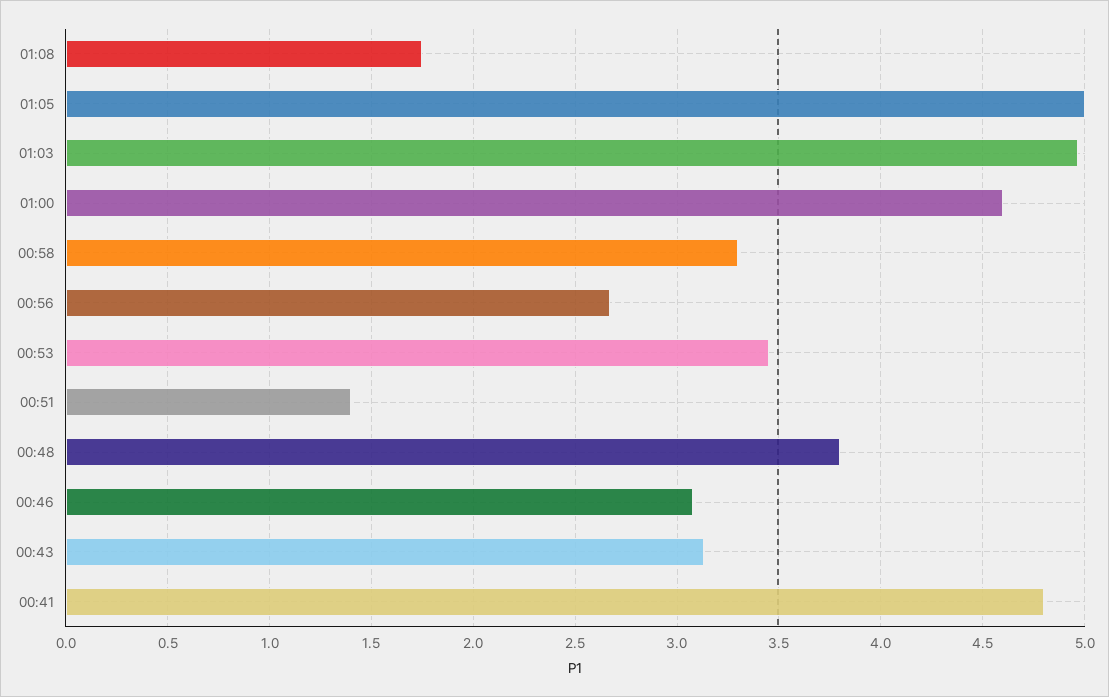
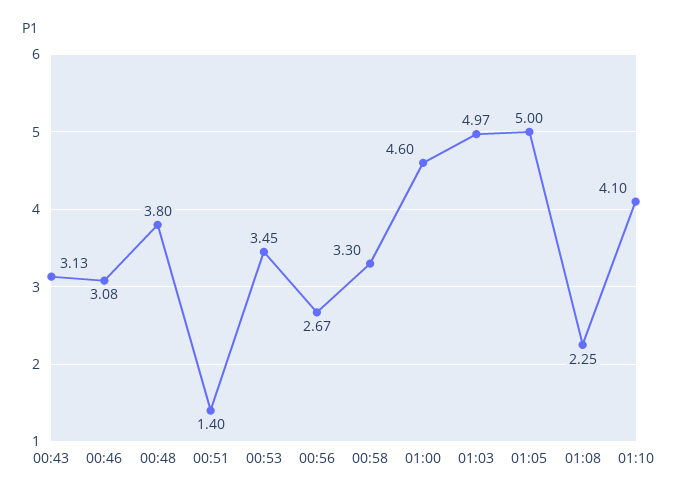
01:08: 1.75 -> 2.25
00:41: 4.8 -> none
01:10: none -> 4.1

